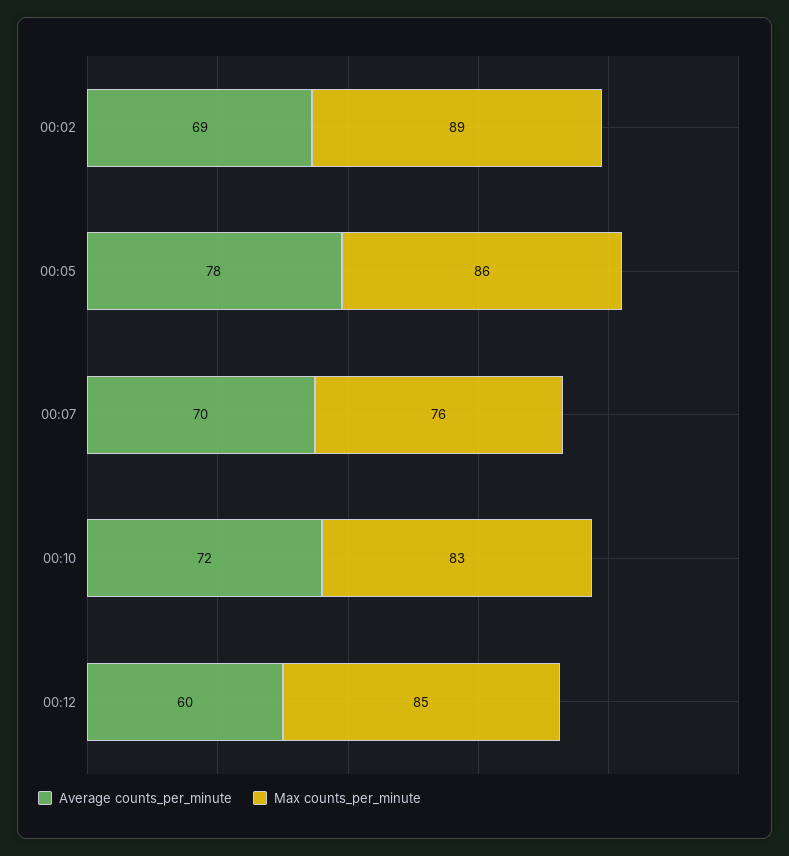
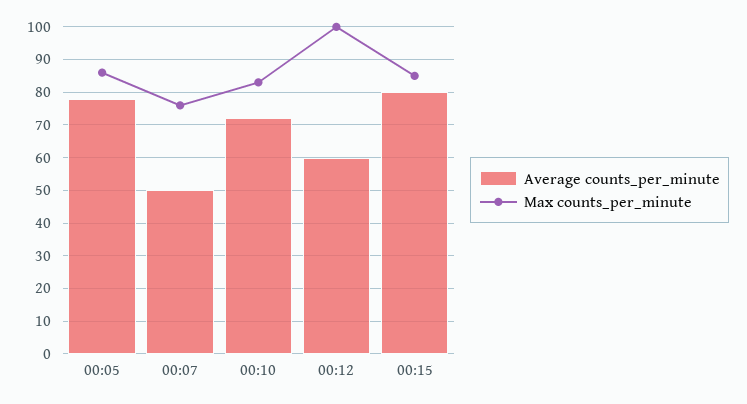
Average counts_per_minute, 00:02: 69 -> none
Max counts_per_minute, 00:02: 89 -> none
Average counts_per_minute, 00:07: 70 -> 50
Max counts_per_minute, 00:12: 85 -> 100
Average counts_per_minute, 00:15: none -> 80
Max counts_per_minute, 00:15: none -> 85

